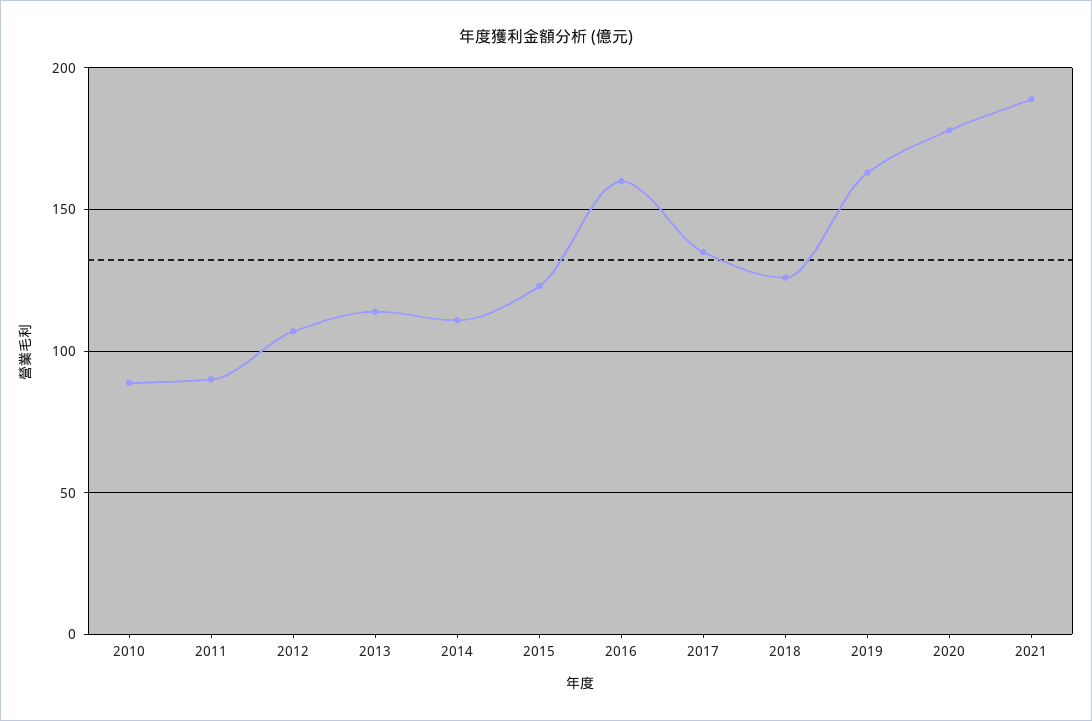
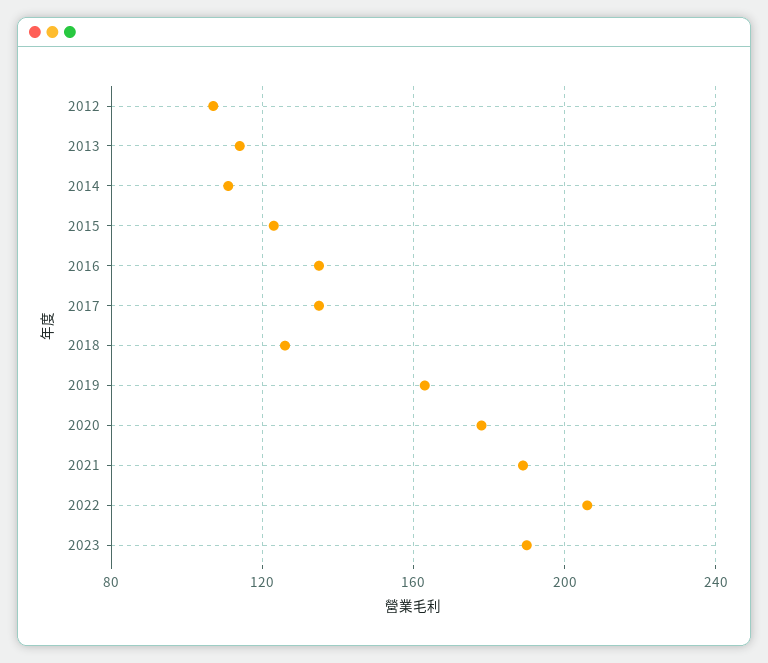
2010: 90 -> none
2011: 90 -> none
2016: 160 -> 135
2022: none -> 205
2023: none -> 190

